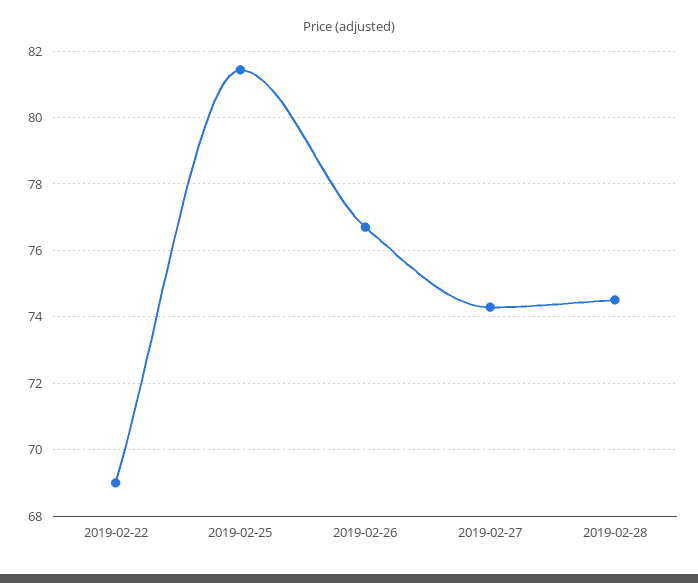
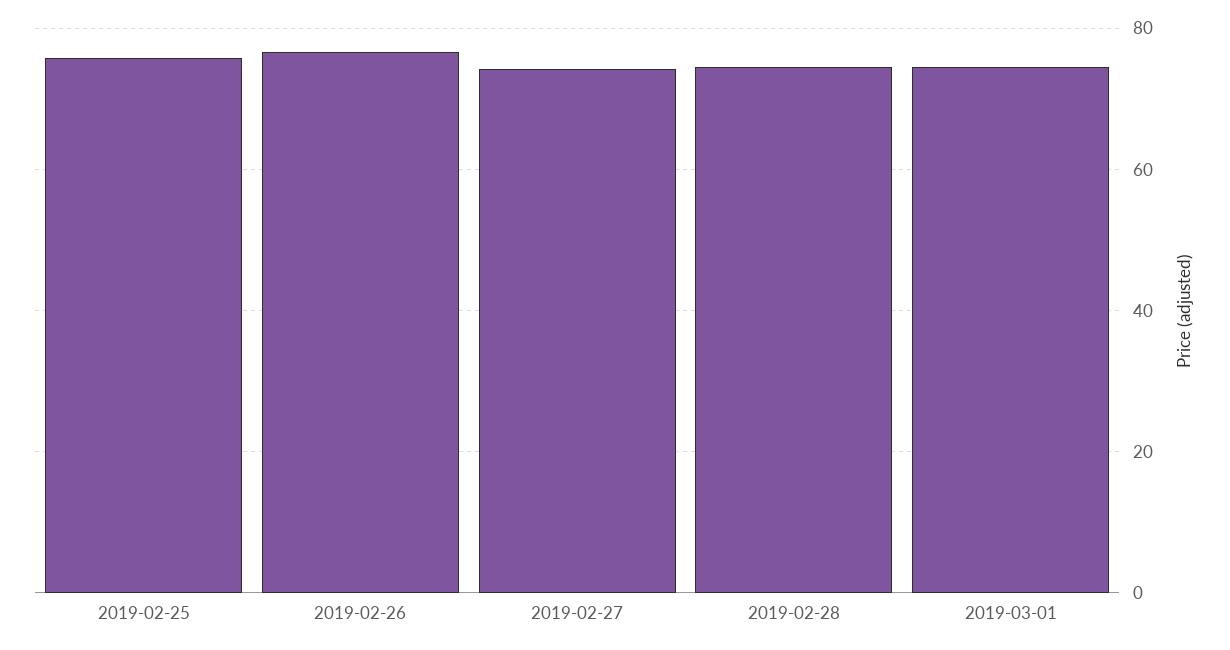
2019-02-22: 69 -> none
2019-02-25: 81.4 -> 76
2019-03-01: none -> 74

